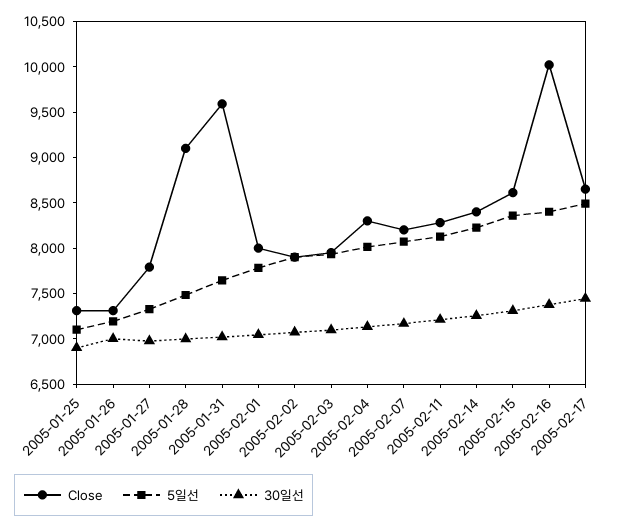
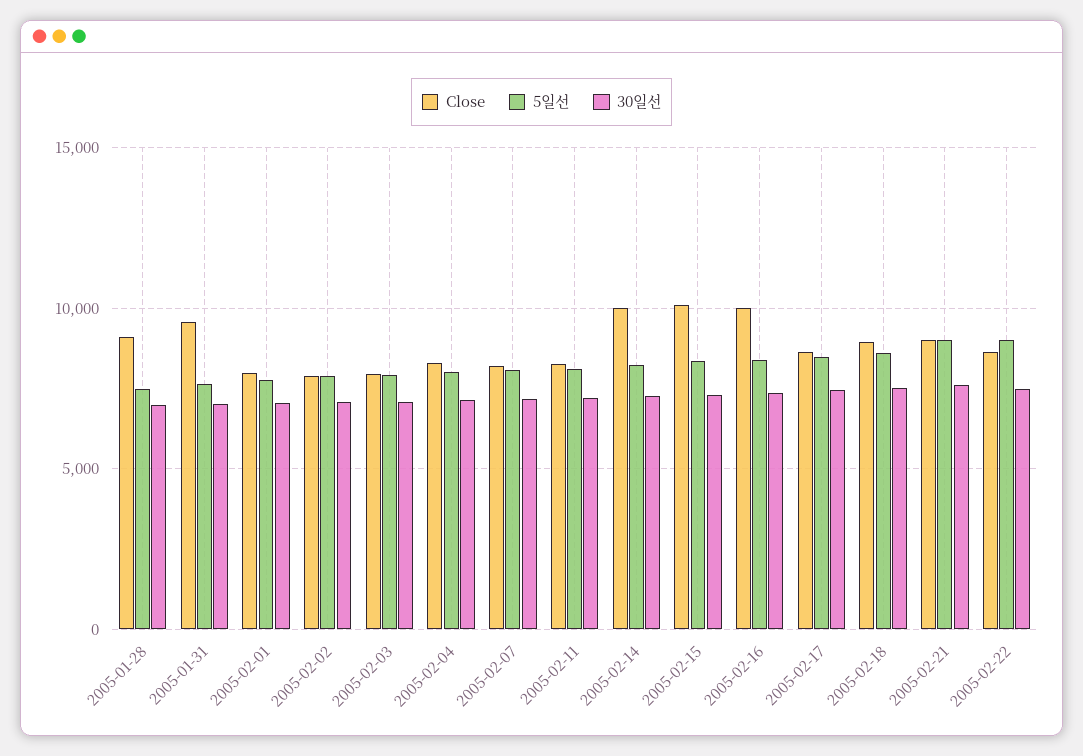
Close, 2005-01-25: 7300 -> none
5일선, 2005-01-25: 7100 -> none
30일선, 2005-01-25: 6900 -> none
Close, 2005-01-26: 7300 -> none
5일선, 2005-01-26: 7200 -> none
30일선, 2005-01-26: 7000 -> none
Close, 2005-01-27: 7800 -> none
5일선, 2005-01-27: 7300 -> none
30일선, 2005-01-27: 7000 -> none
Close, 2005-02-14: 8400 -> 10000
Close, 2005-02-15: 8600 -> 10000
Close, 2005-02-18: none -> 9000
5일선, 2005-02-18: none -> 8500
30일선, 2005-02-18: none -> 7500
Close, 2005-02-21: none -> 9000
5일선, 2005-02-21: none -> 9000
30일선, 2005-02-21: none -> 7500
Close, 2005-02-22: none -> 8500
5일선, 2005-02-22: none -> 9000
30일선, 2005-02-22: none -> 7500

